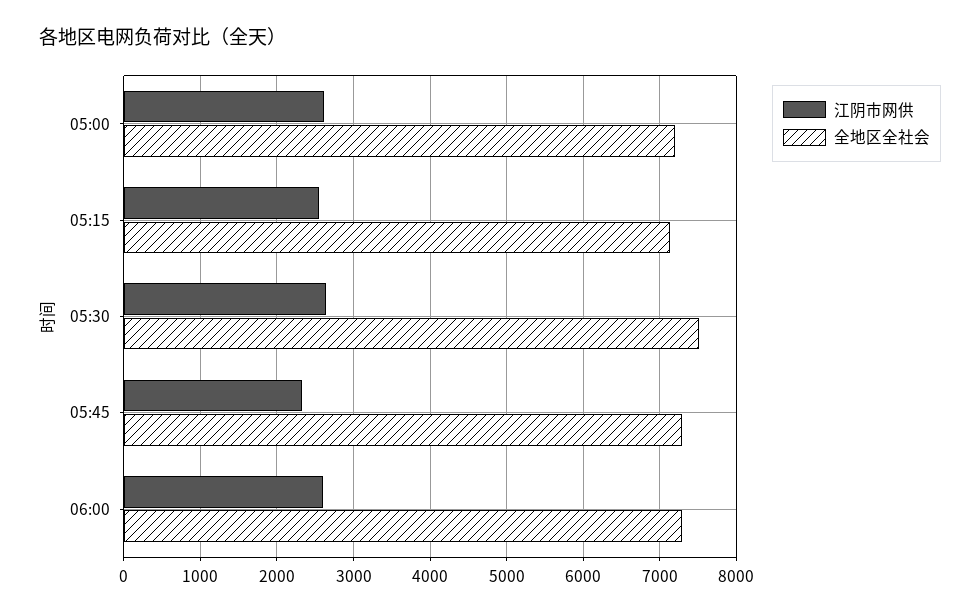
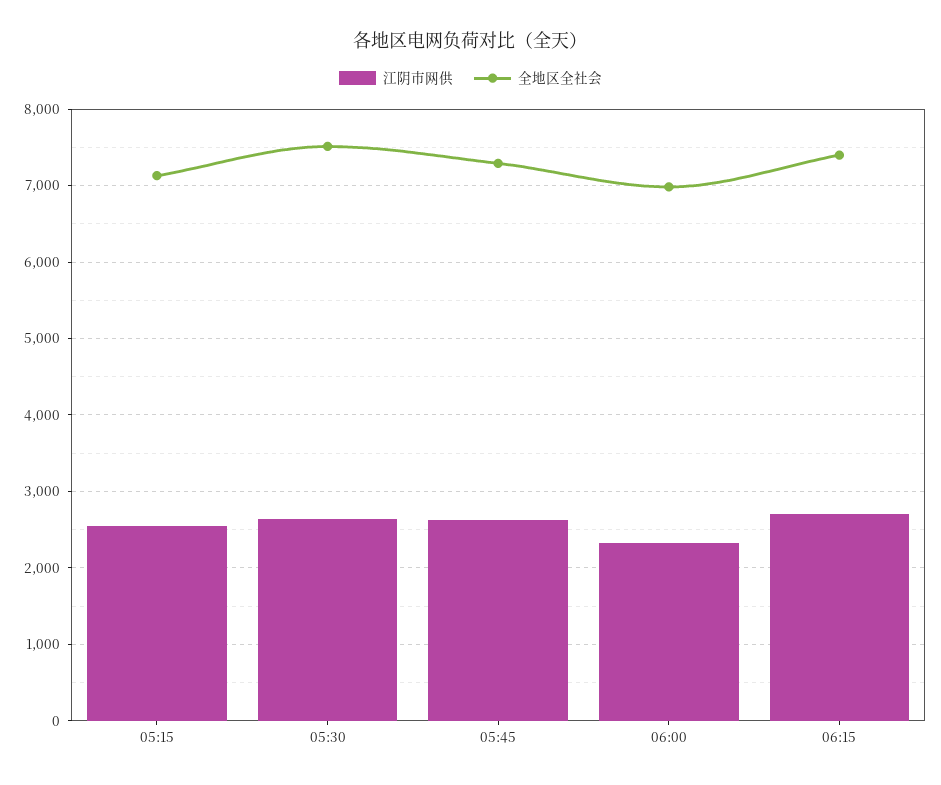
江阴市网供, 05:00: 2600 -> none
全地区全社会, 05:00: 7200 -> none
江阴市网供, 05:45: 2300 -> 2600
江阴市网供, 06:00: 2600 -> 2300
全地区全社会, 06:00: 7300 -> 7000
江阴市网供, 06:15: none -> 2700
全地区全社会, 06:15: none -> 7400

